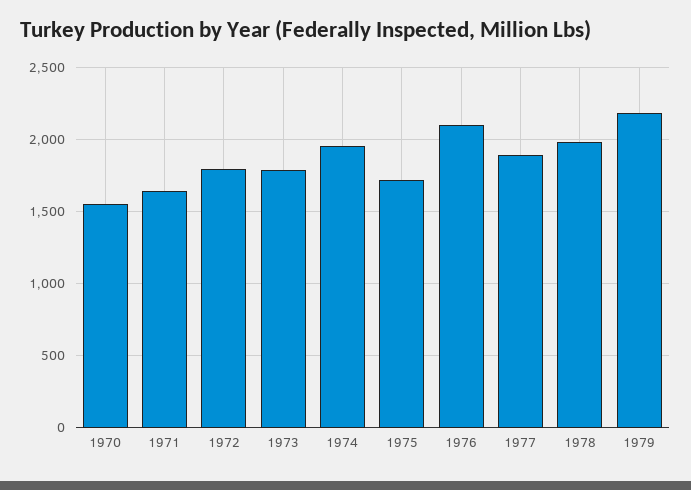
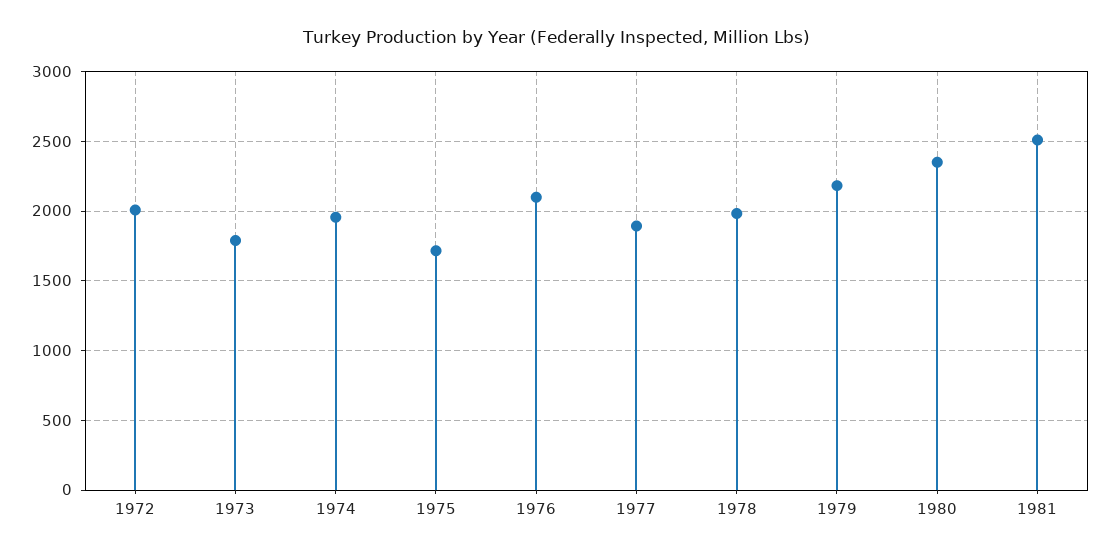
1970: 1550 -> none
1971: 1650 -> none
1972: 1800 -> 2000
1980: none -> 2350
1981: none -> 2500

